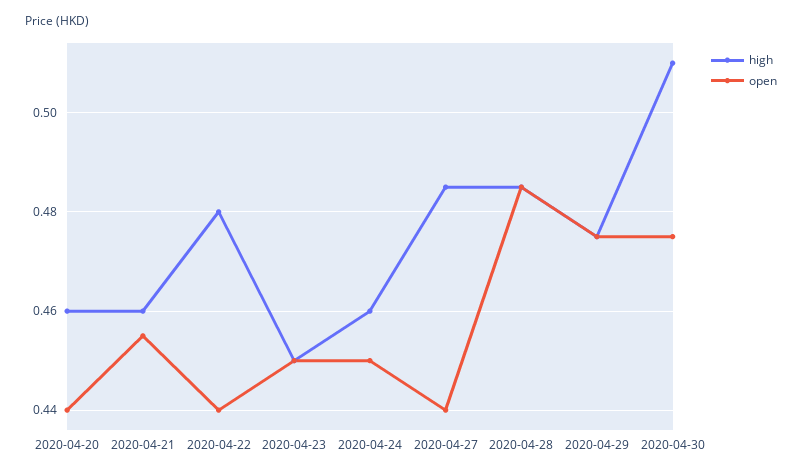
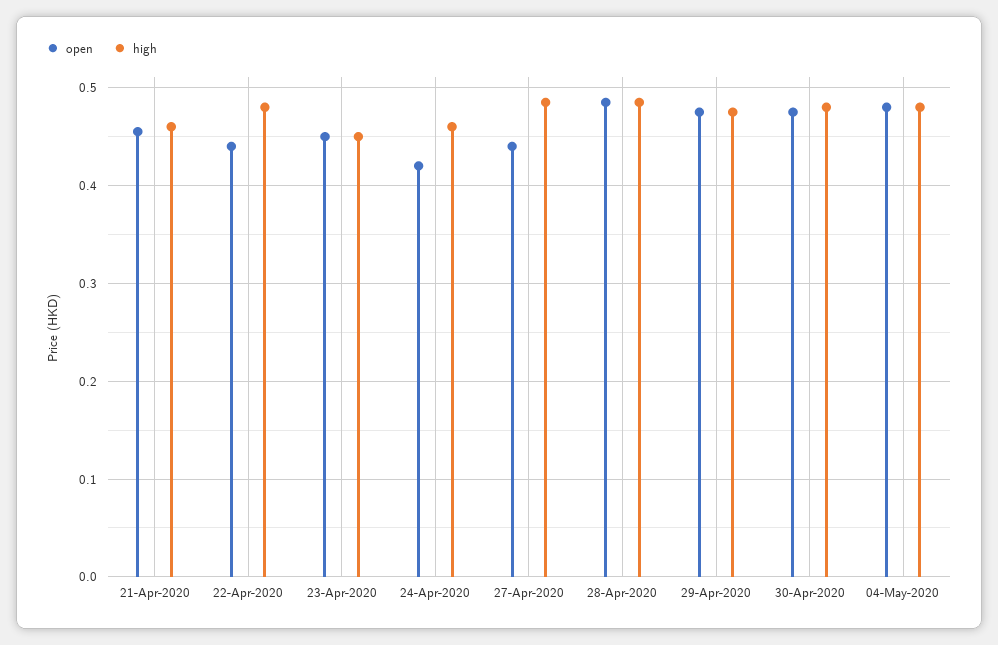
high, 2020-04-20: 0.46 -> none
open, 2020-04-20: 0.44 -> none
open, 2020-04-24: 0.45 -> 0.42
high, 2020-04-30: 0.51 -> 0.48
open, 04-May-2020: none -> 0.48
high, 04-May-2020: none -> 0.48

